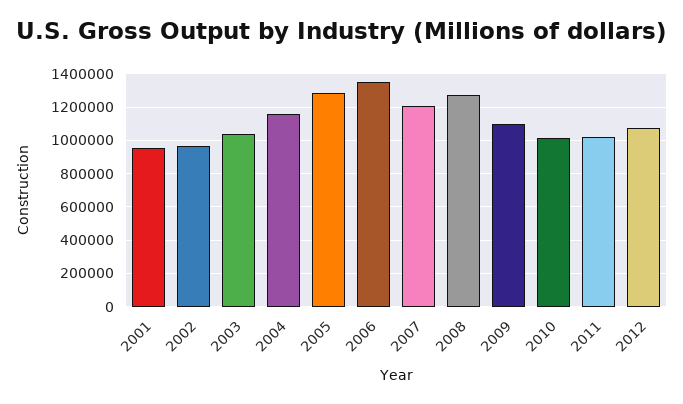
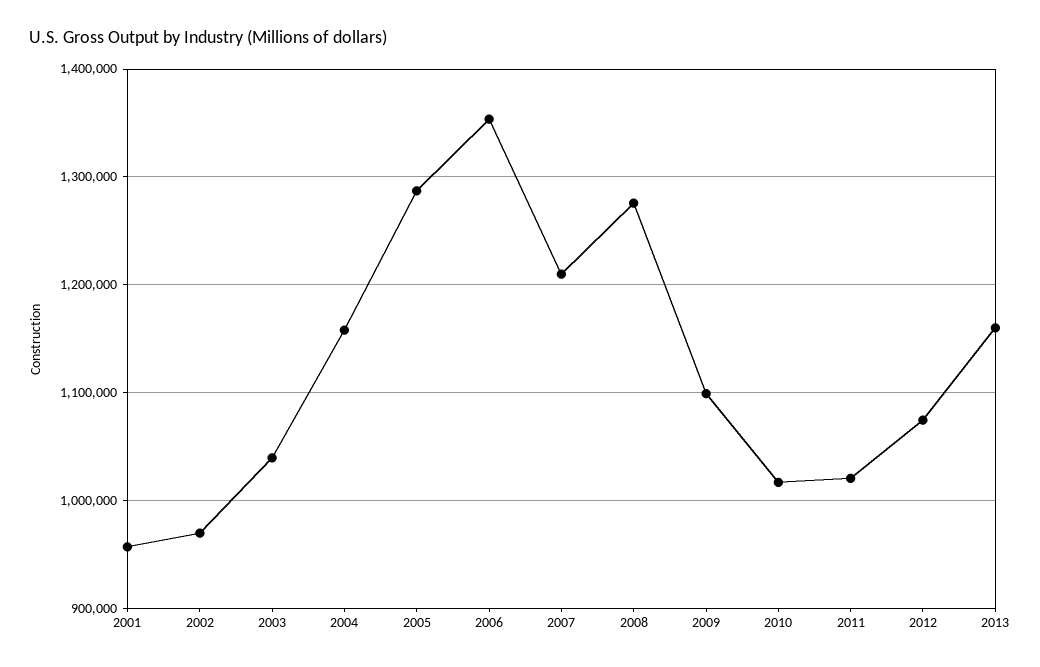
2013: none -> 1160000

